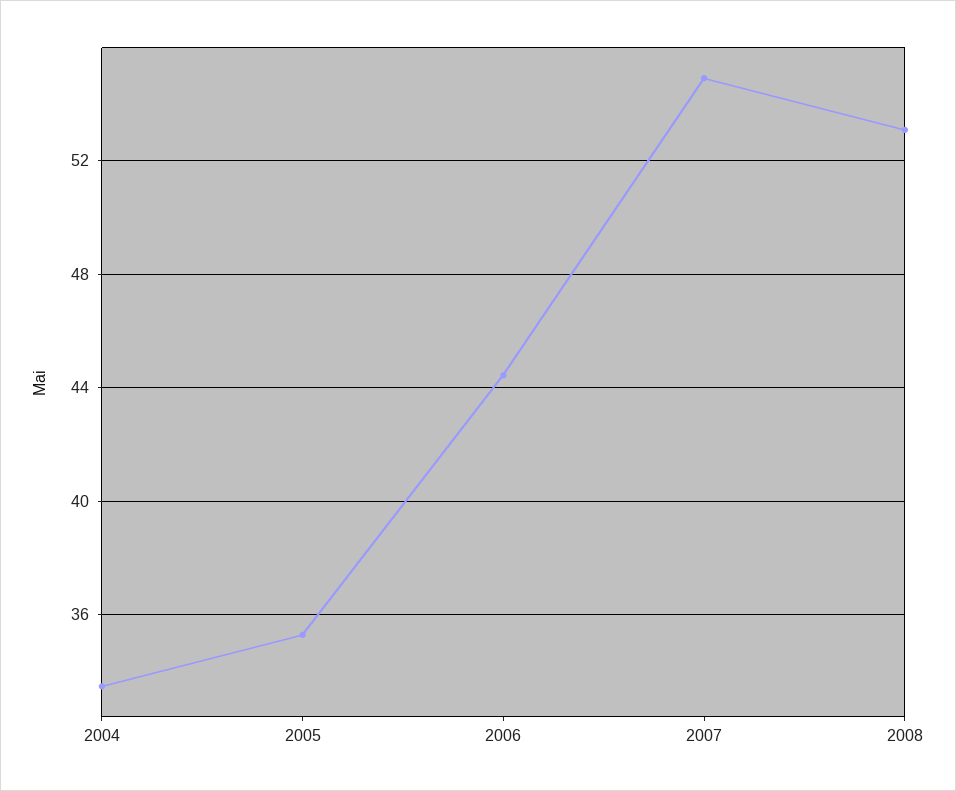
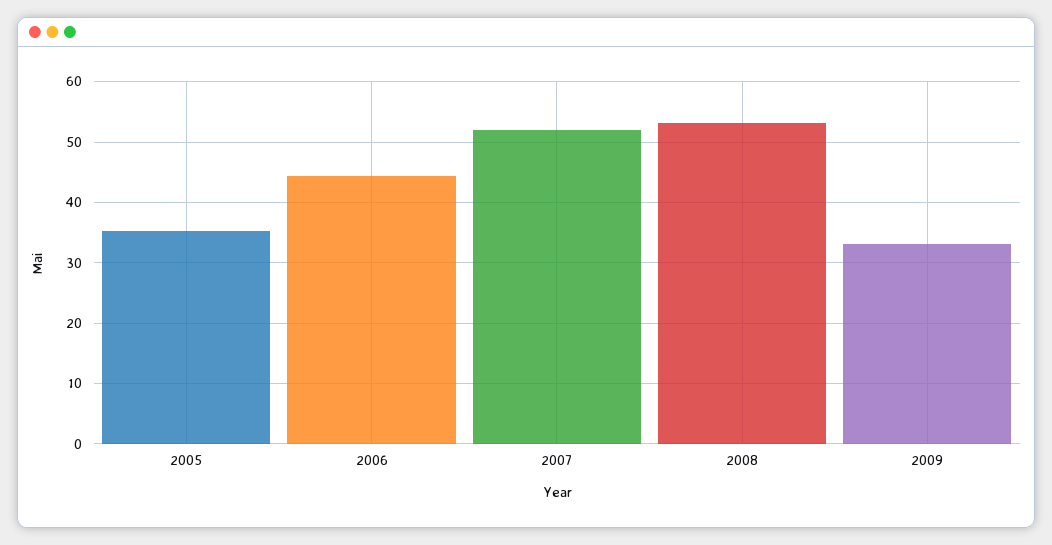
2004: 33.5 -> none
2007: 55 -> 52
2009: none -> 33

